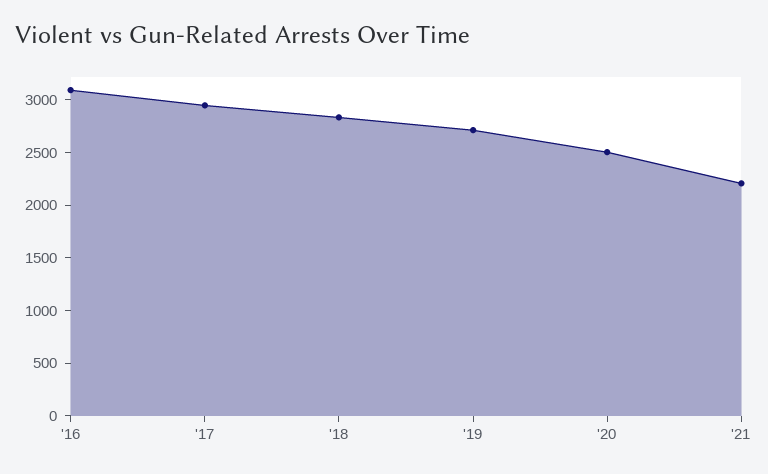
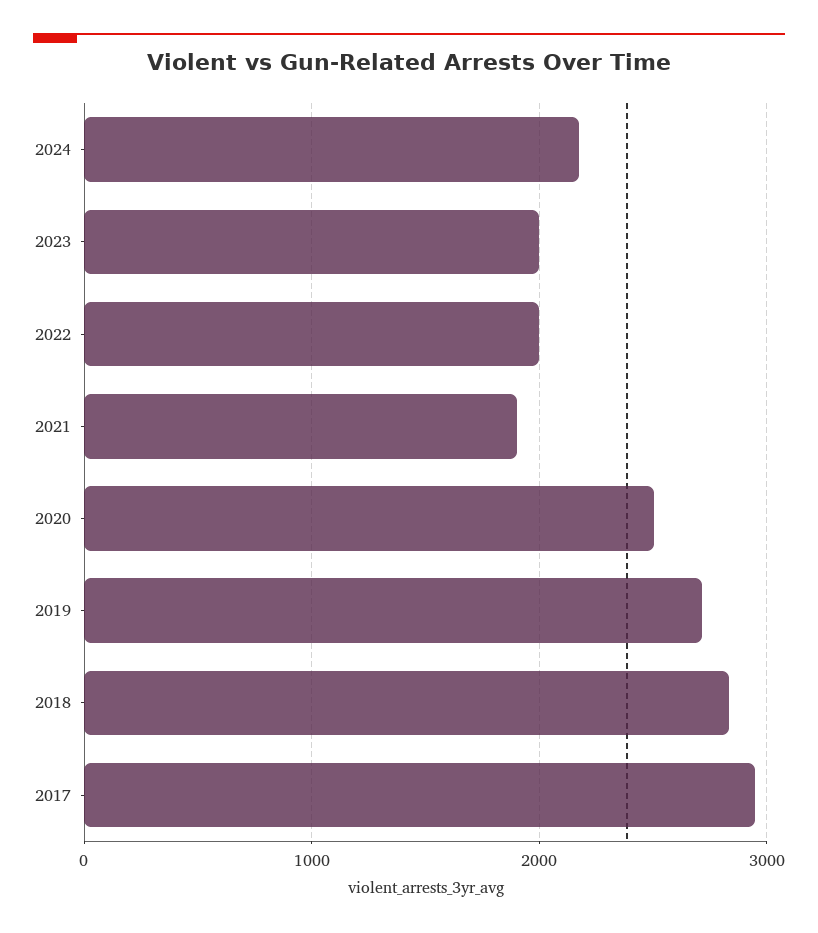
'16: 3100 -> none
'21: 2200 -> 1900
2024: none -> 2200
2023: none -> 2000
2022: none -> 2000

